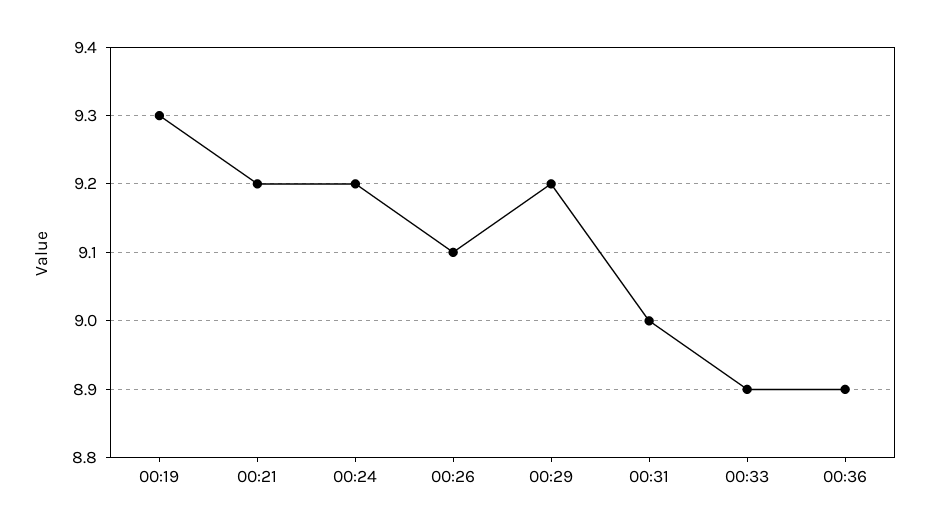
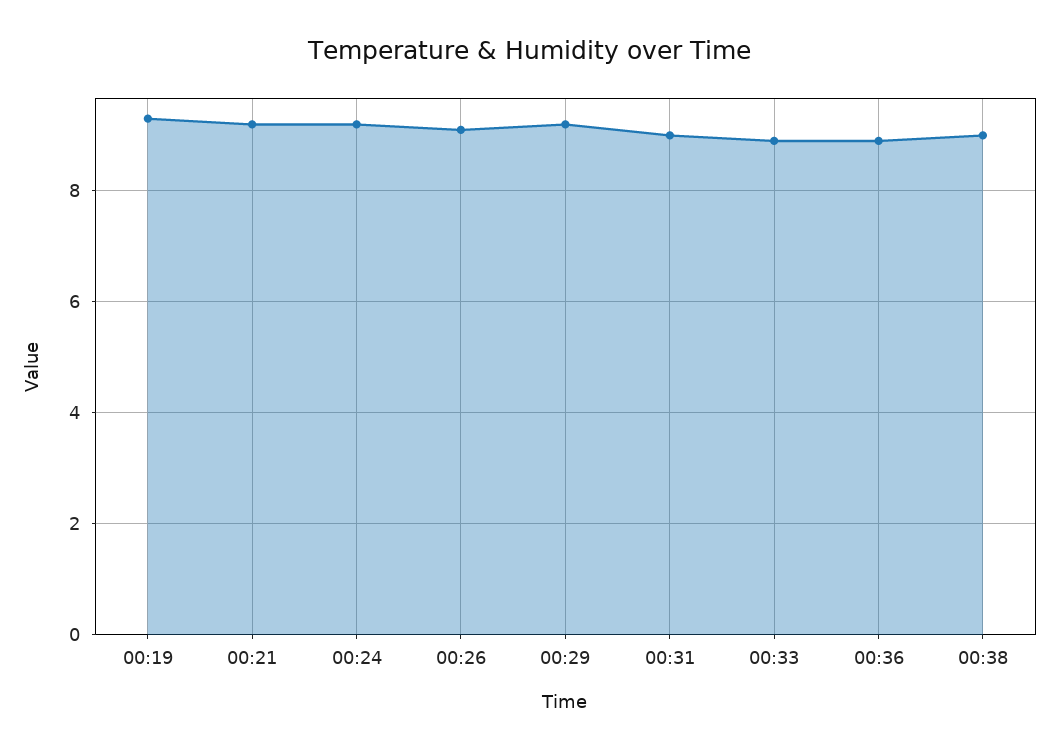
00:38: none -> 9

